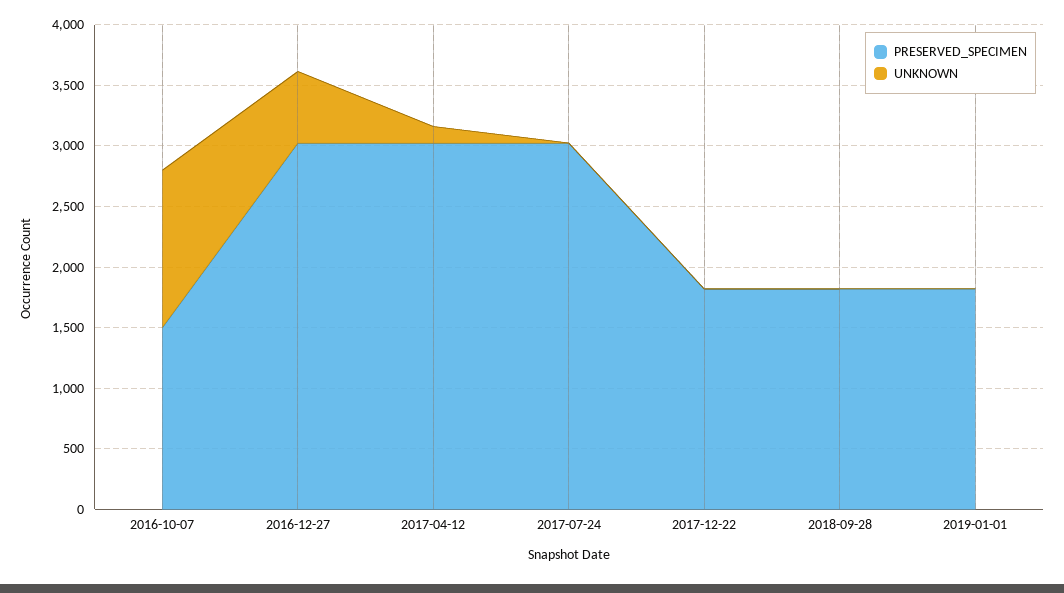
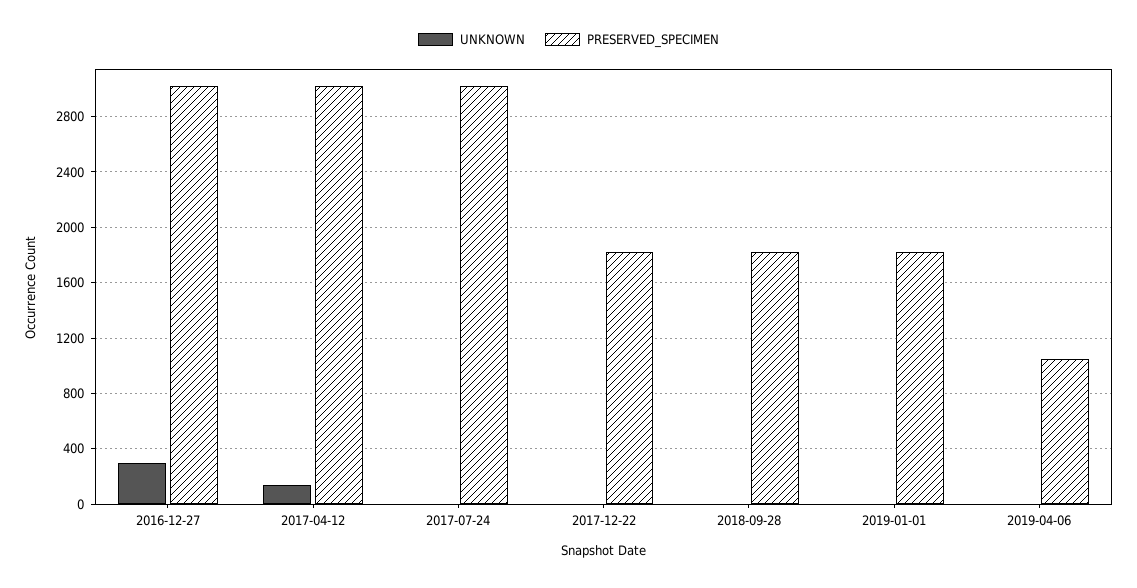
PRESERVED_SPECIMEN, 2016-10-07: 1500 -> none
UNKNOWN, 2016-10-07: 1300 -> none
UNKNOWN, 2016-12-27: 600 -> 300
UNKNOWN, 2019-04-06: none -> 0
PRESERVED_SPECIMEN, 2019-04-06: none -> 1050

